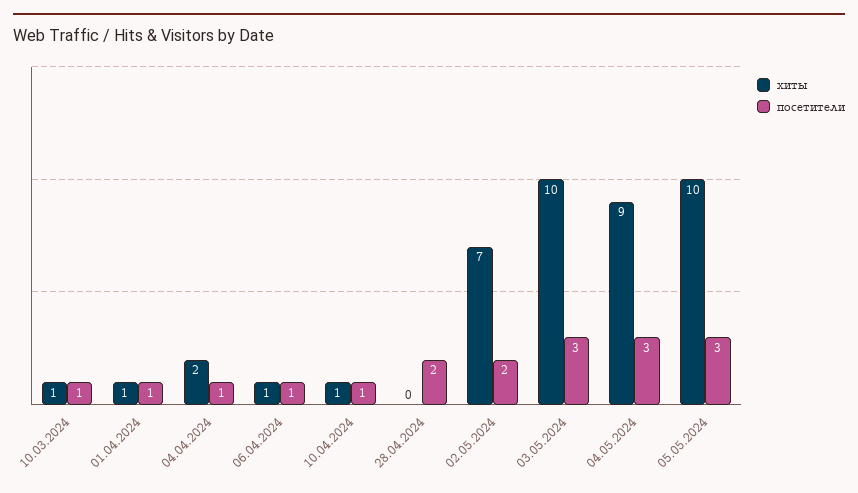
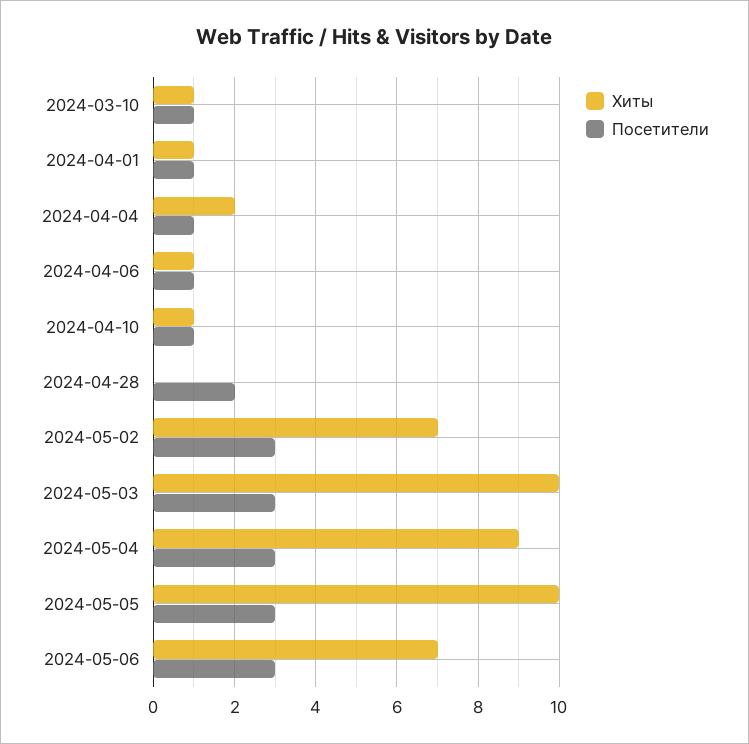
посетители, 02.05.2024: 2 -> 3
хиты, 2024-05-06: none -> 7
посетители, 2024-05-06: none -> 3

